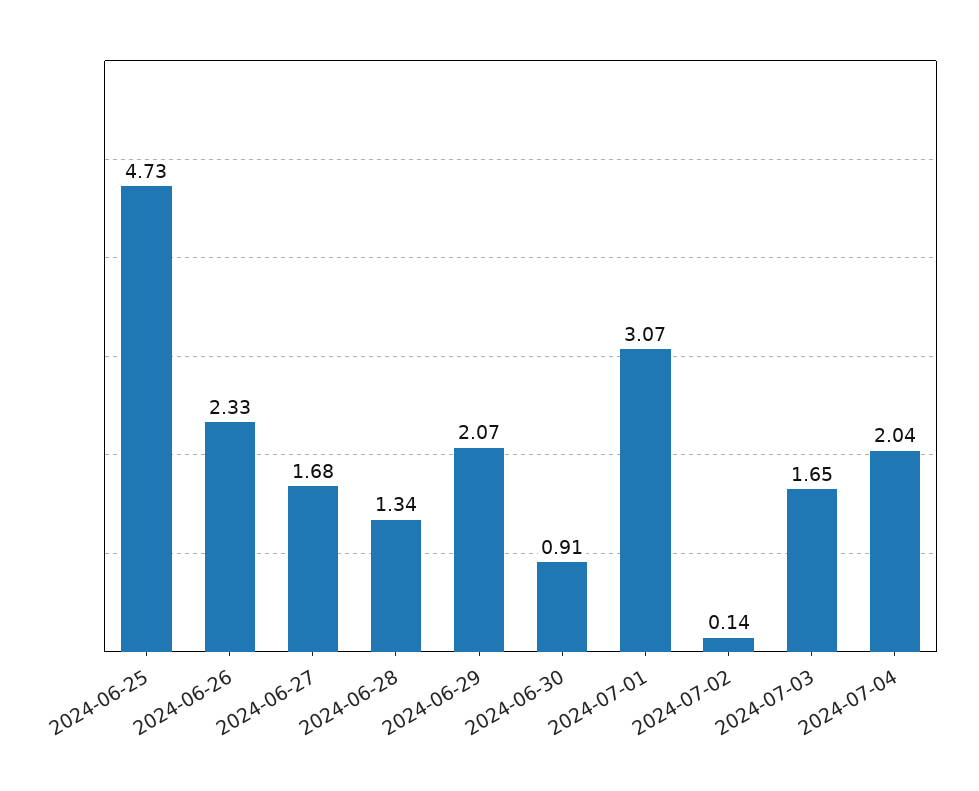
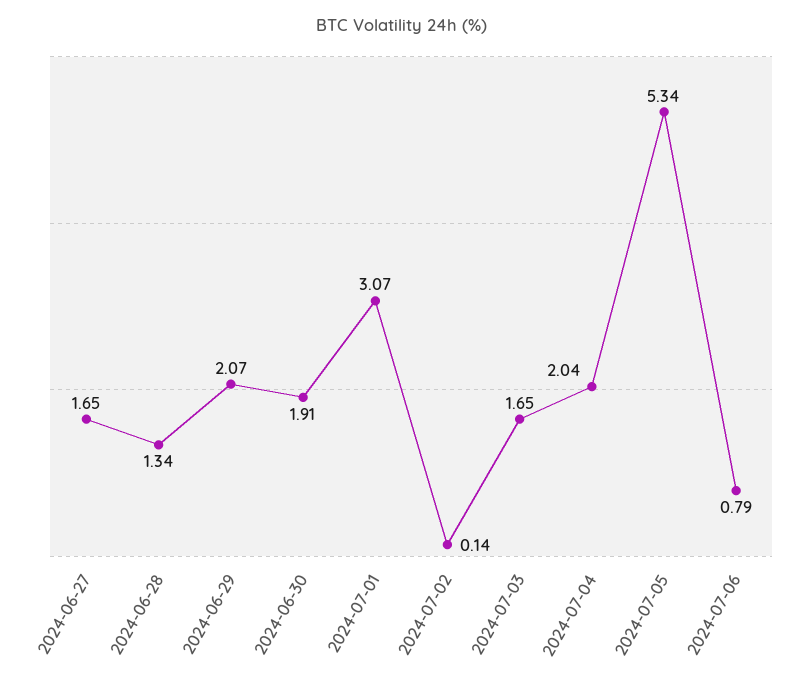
2024-06-25: 4.73 -> none
2024-06-26: 2.33 -> none
2024-06-27: 1.68 -> 1.65
2024-06-30: 0.91 -> 1.91
2024-07-05: none -> 5.34
2024-07-06: none -> 0.79

